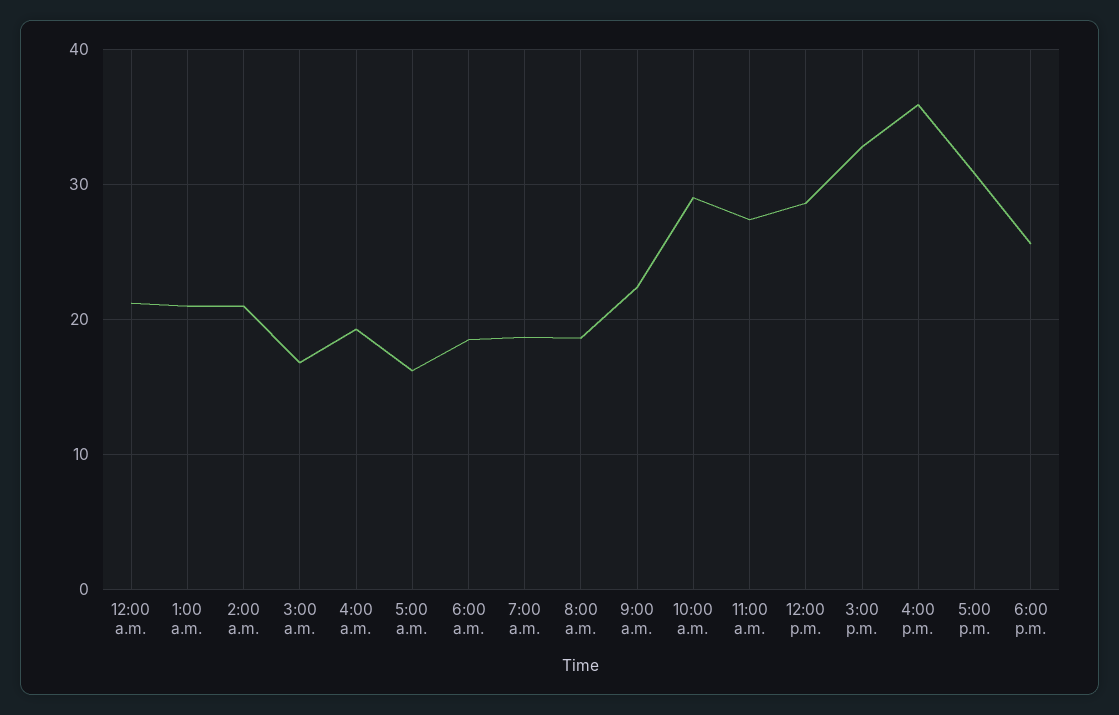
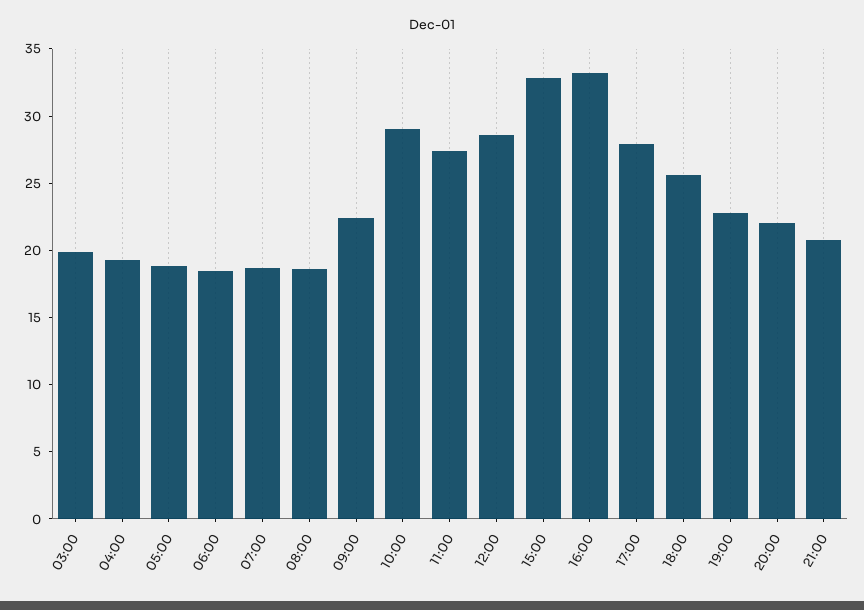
12:00 a.m.: 21 -> none
1:00 a.m.: 21 -> none
2:00 a.m.: 21 -> none
3:00 a.m.: 17 -> 20
5:00 a.m.: 16 -> 19
4:00 p.m.: 36 -> 33
5:00 p.m.: 31 -> 28
19:00: none -> 23
20:00: none -> 22
21:00: none -> 21

